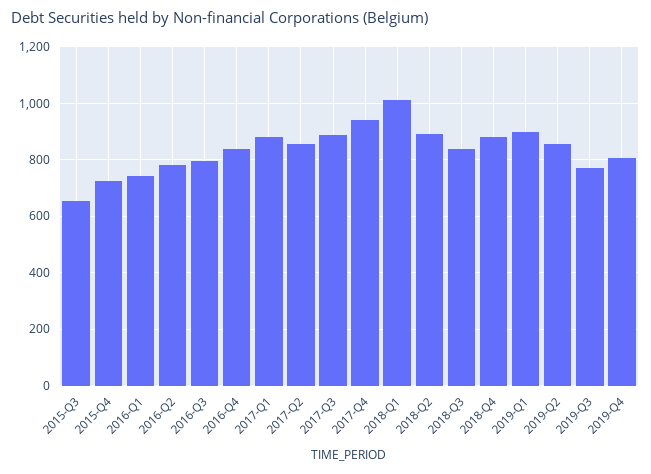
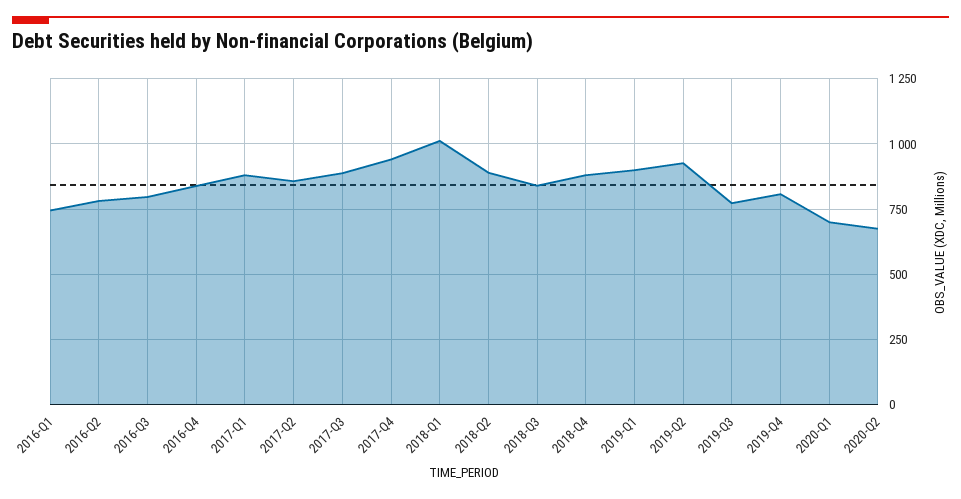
2015-Q3: 650 -> none
2015-Q4: 725 -> none
2019-Q2: 850 -> 925
2020-Q1: none -> 700
2020-Q2: none -> 675

